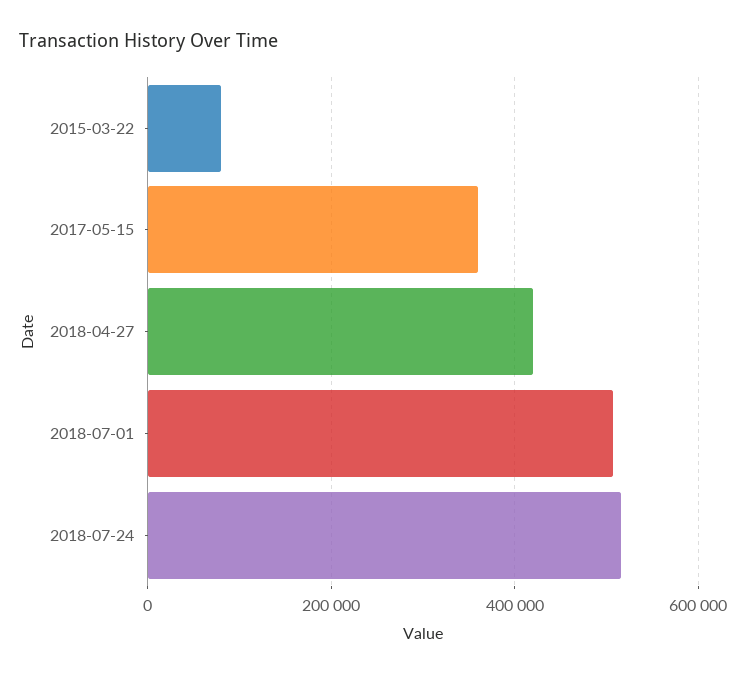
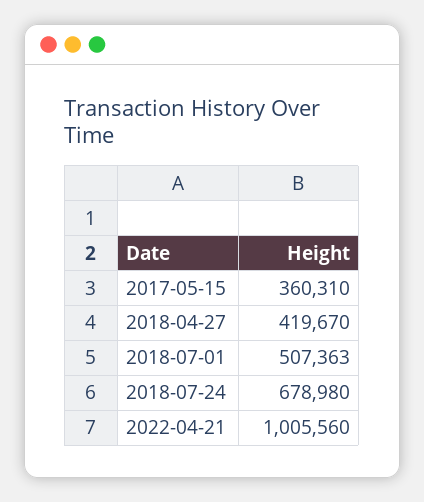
2015-03-22: 80000 -> none
2018-07-24: 520000 -> 678980
2022-04-21: none -> 1005560

